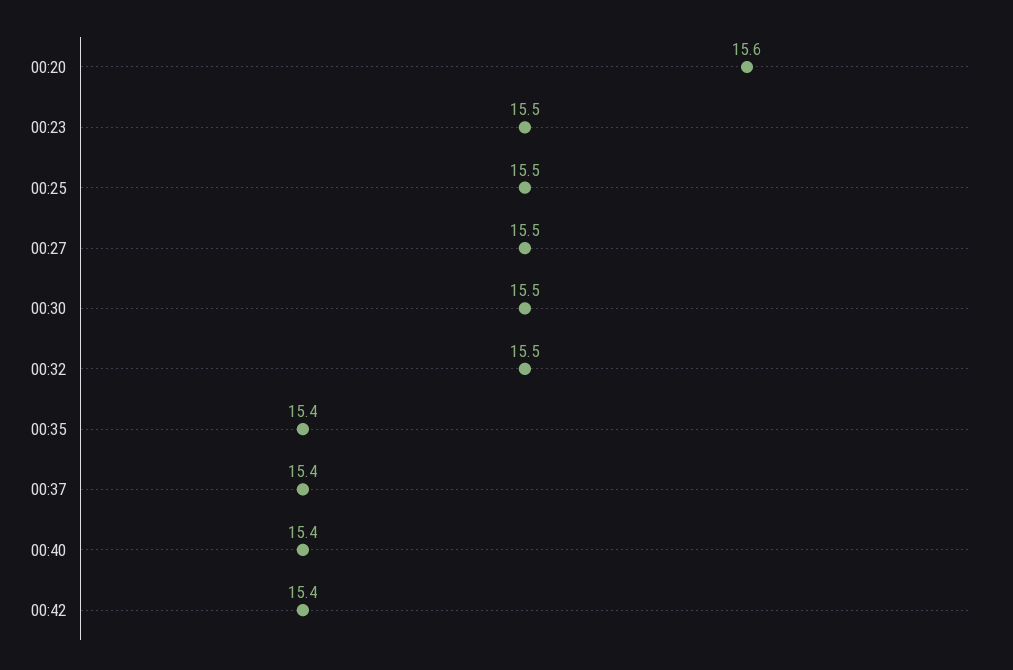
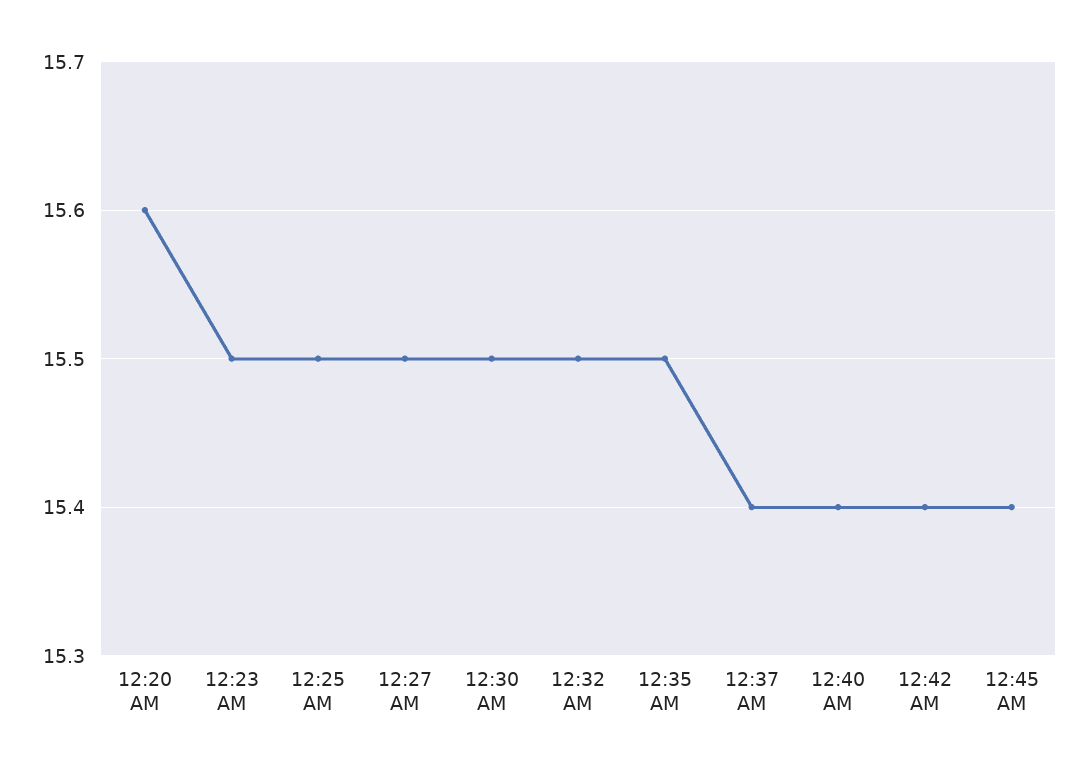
00:35: 15.4 -> 15.5
12:45 AM: none -> 15.4

